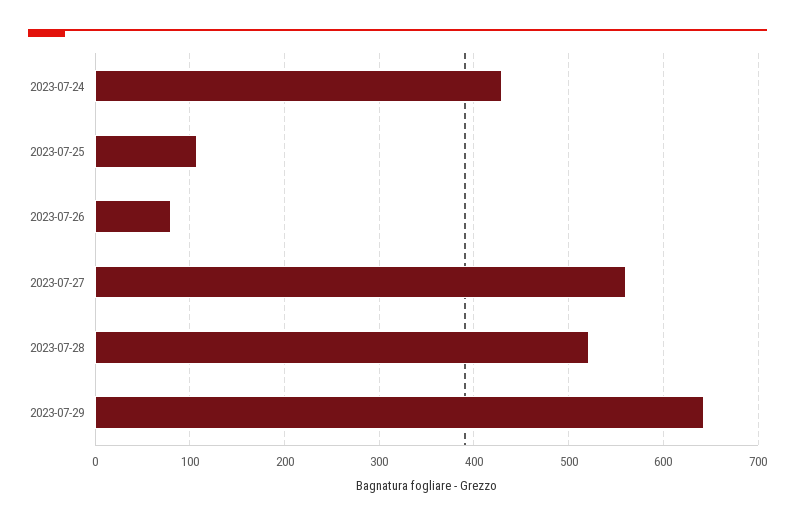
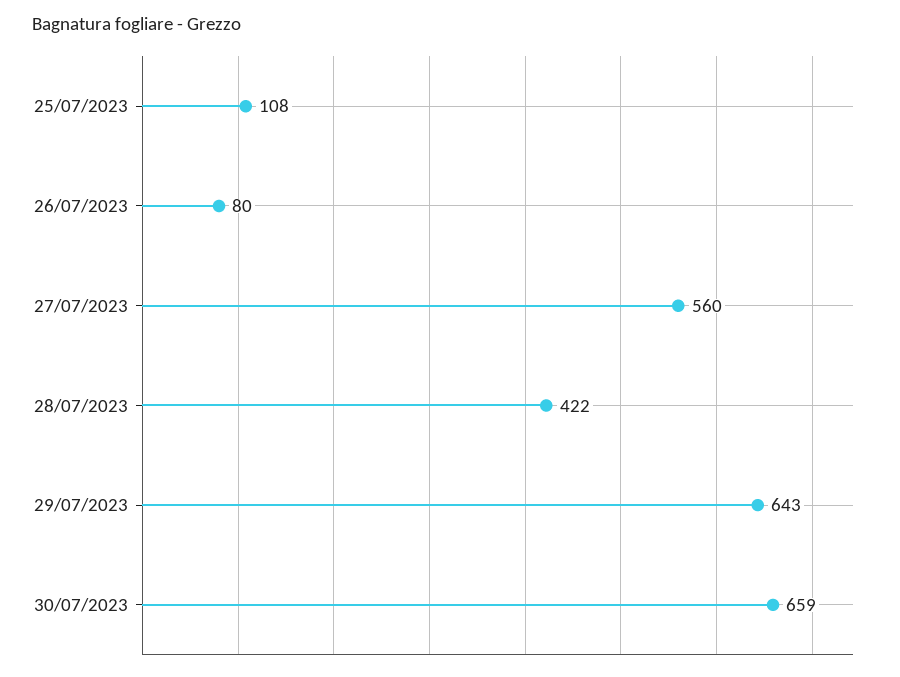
2023-07-24: 430 -> none
2023-07-28: 520 -> 422
30/07/2023: none -> 659

